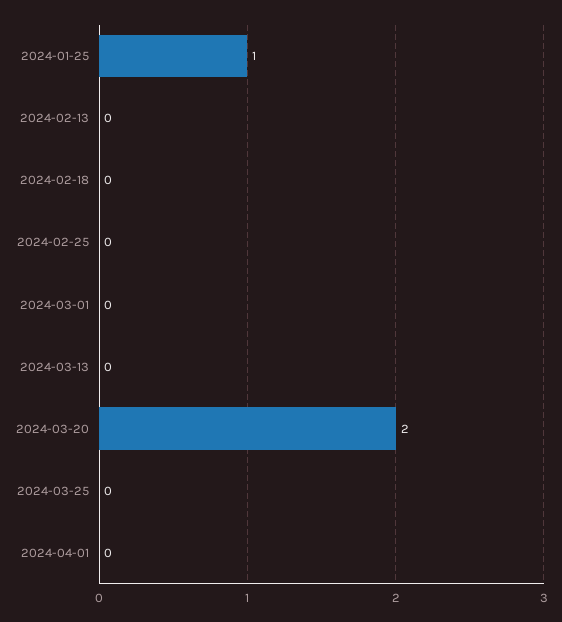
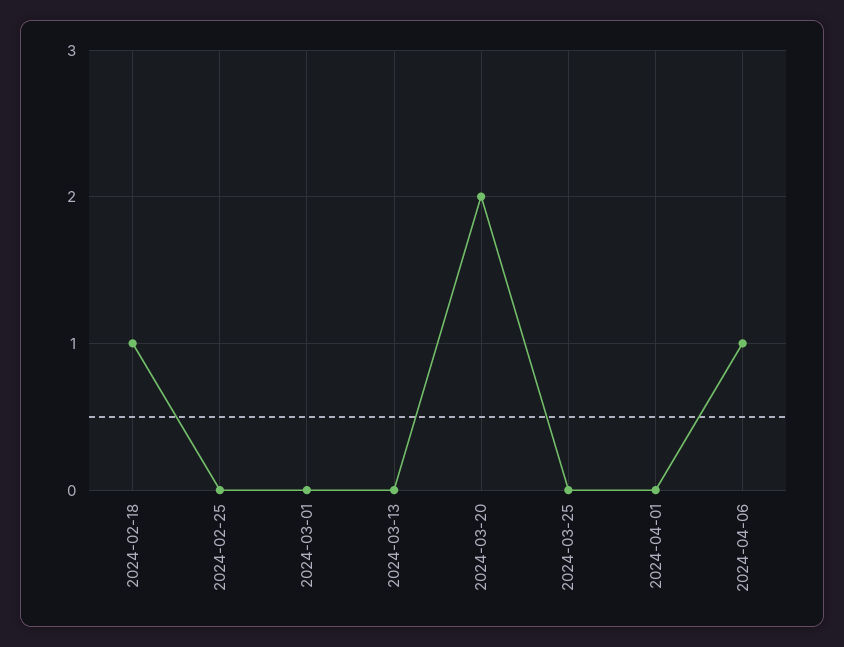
2024-01-25: 1 -> none
2024-02-13: 0 -> none
2024-02-18: 0 -> 1
2024-04-06: none -> 1

